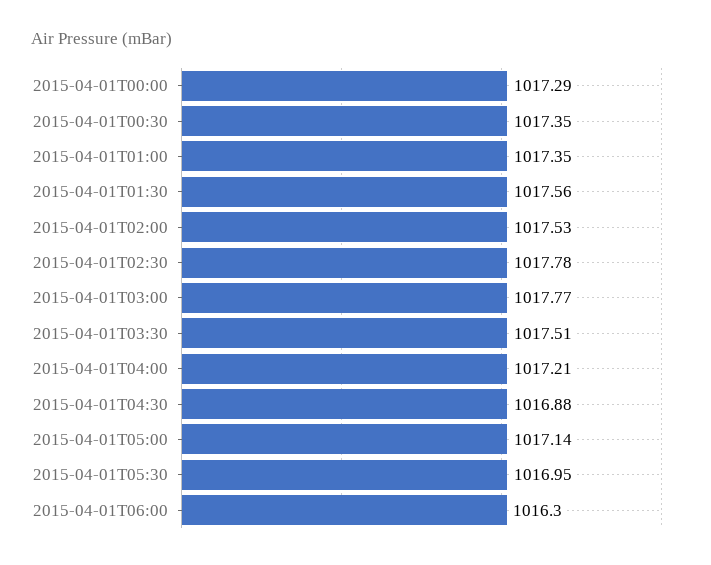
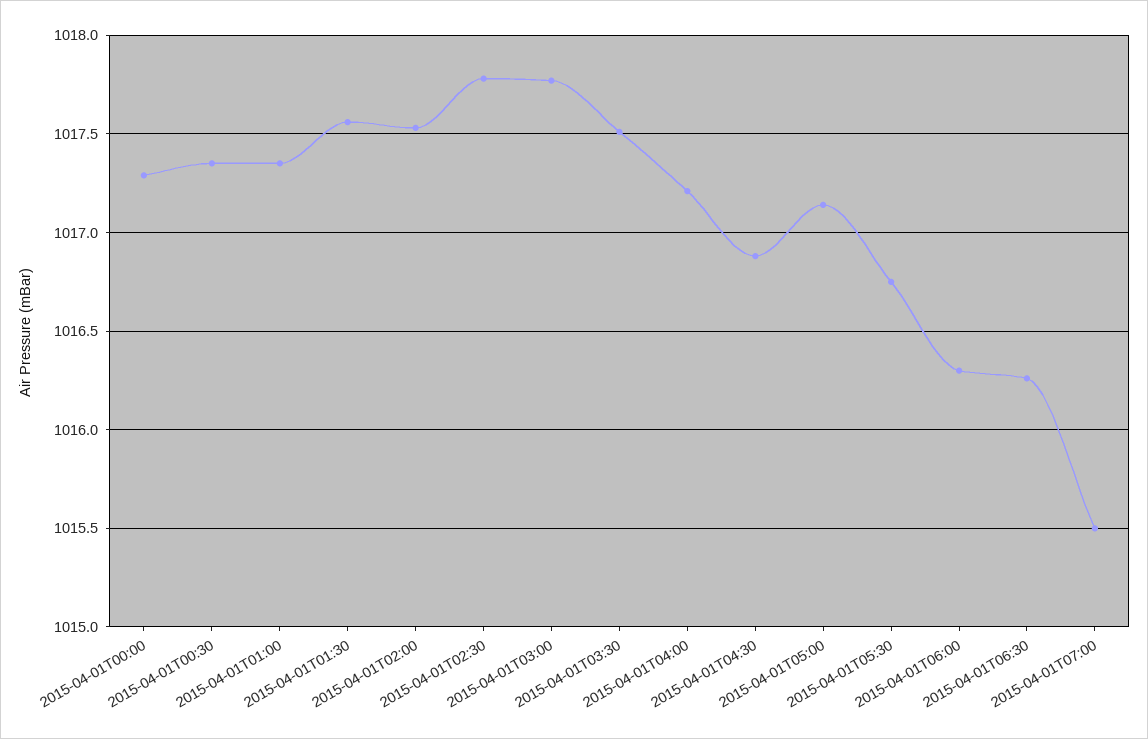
2015-04-01T05:30: 1016.95 -> 1016.75
2015-04-01T06:30: none -> 1016.25
2015-04-01T07:00: none -> 1015.5

